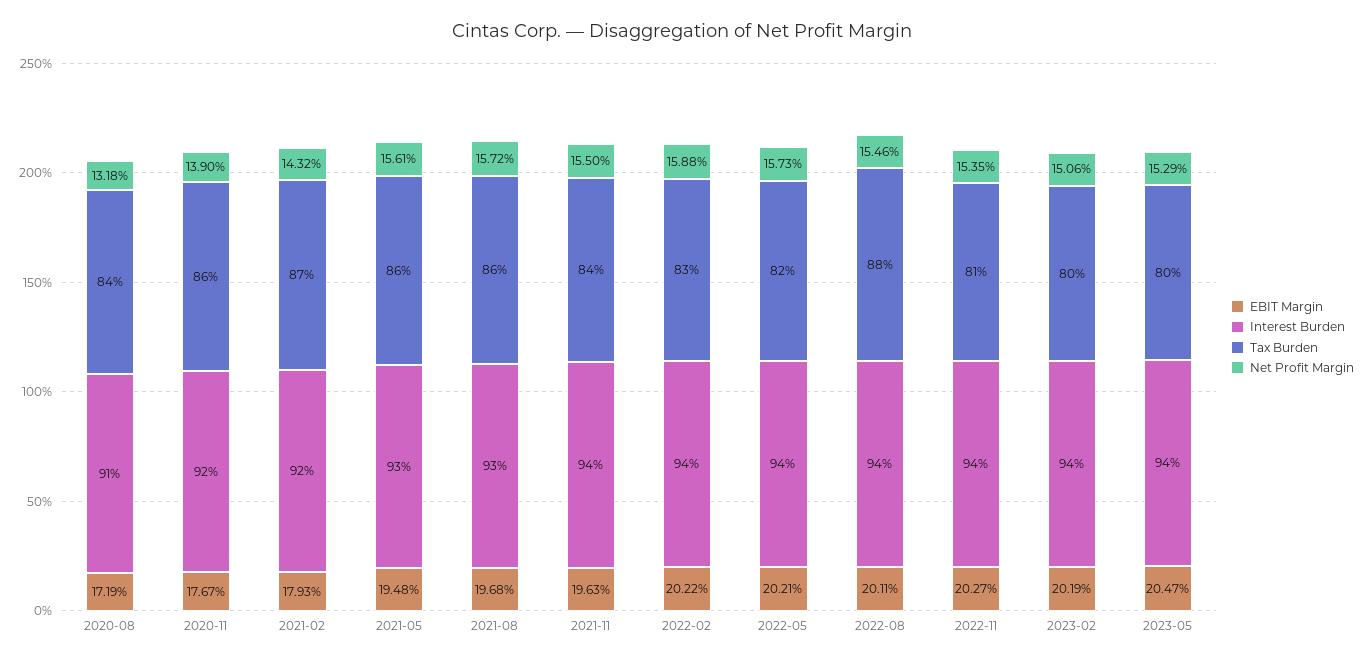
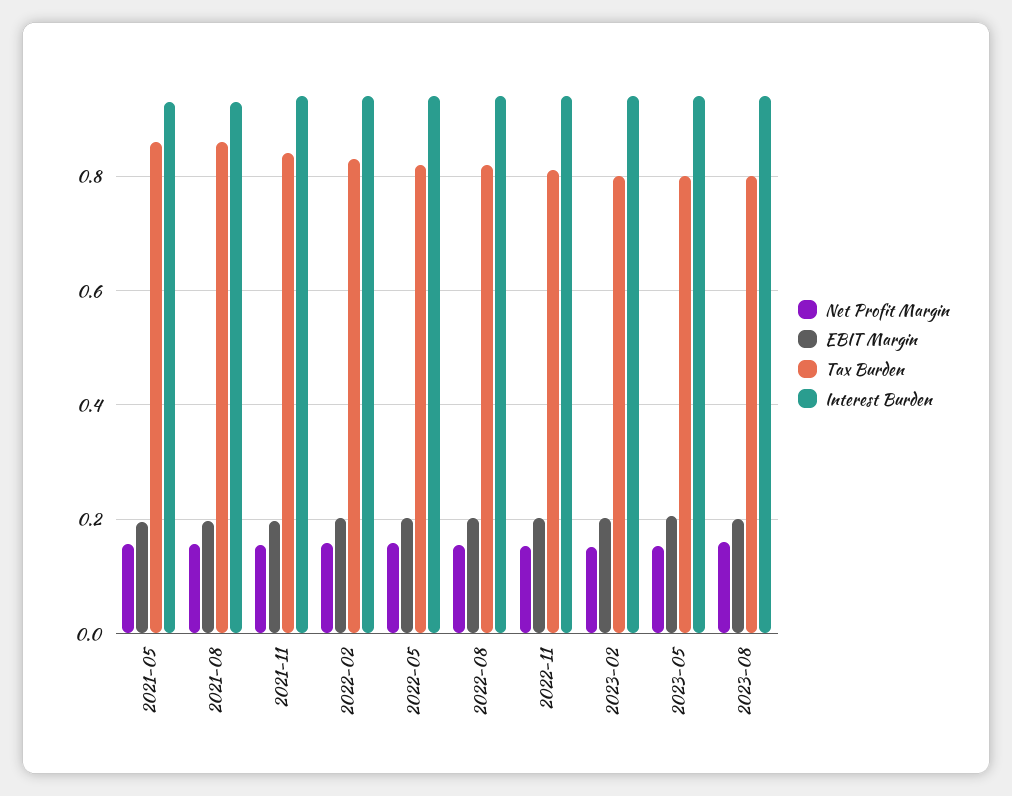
EBIT Margin, 2020-08: 0.1719 -> none
Interest Burden, 2020-08: 0.91 -> none
Tax Burden, 2020-08: 0.84 -> none
Net Profit Margin, 2020-08: 0.1318 -> none
EBIT Margin, 2020-11: 0.1767 -> none
Interest Burden, 2020-11: 0.92 -> none
Tax Burden, 2020-11: 0.86 -> none
Net Profit Margin, 2020-11: 0.139 -> none
EBIT Margin, 2021-02: 0.1793 -> none
Interest Burden, 2021-02: 0.92 -> none
Tax Burden, 2021-02: 0.87 -> none
Net Profit Margin, 2021-02: 0.1432 -> none
Tax Burden, 2022-08: 0.88 -> 0.82
Net Profit Margin, 2023-08: none -> 0.16
EBIT Margin, 2023-08: none -> 0.2
Tax Burden, 2023-08: none -> 0.8
Interest Burden, 2023-08: none -> 0.94

